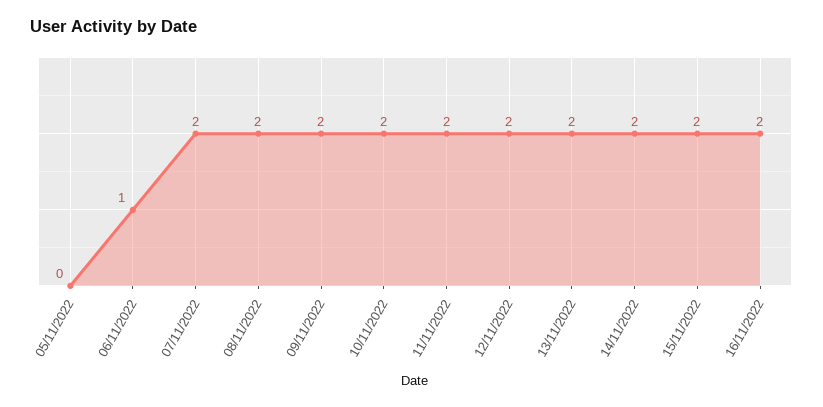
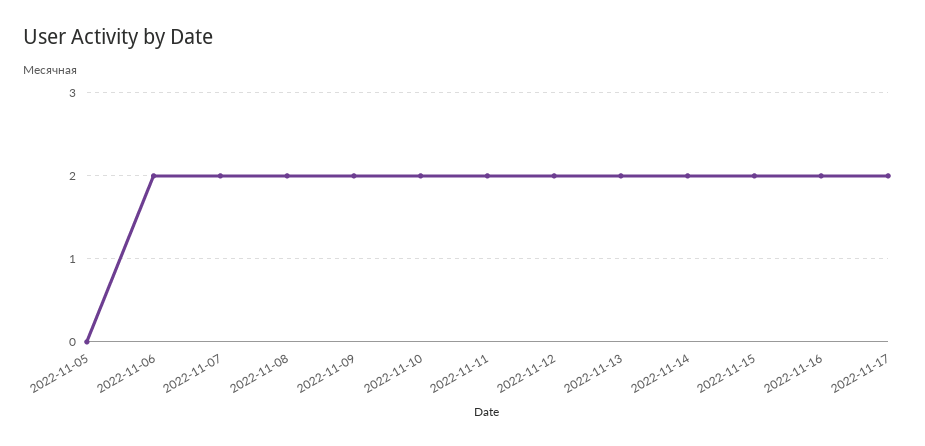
06/11/2022: 1 -> 2
2022-11-17: none -> 2

